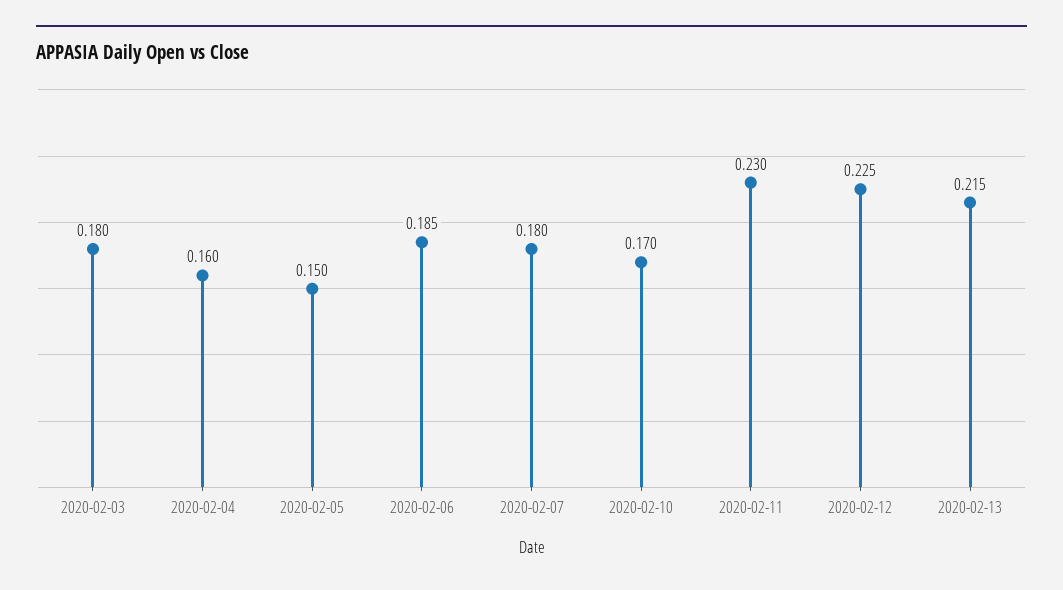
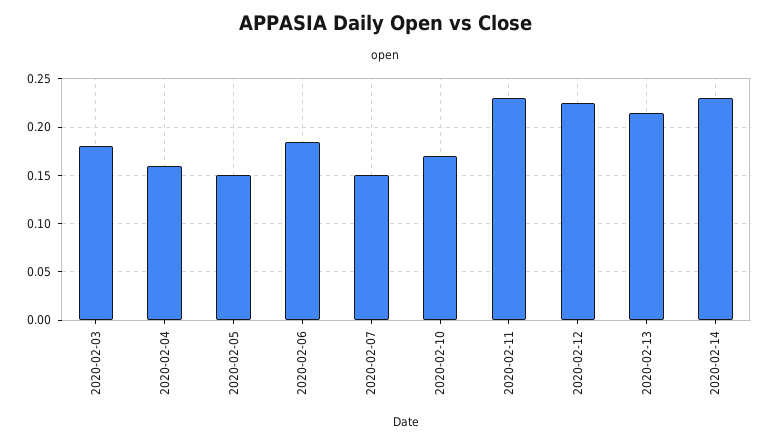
2020-02-07: 0.18 -> 0.15
2020-02-14: none -> 0.23

